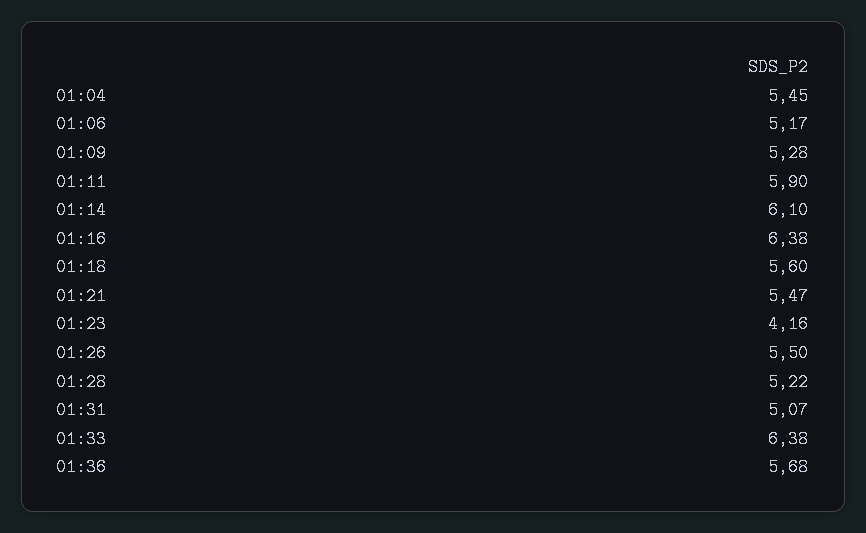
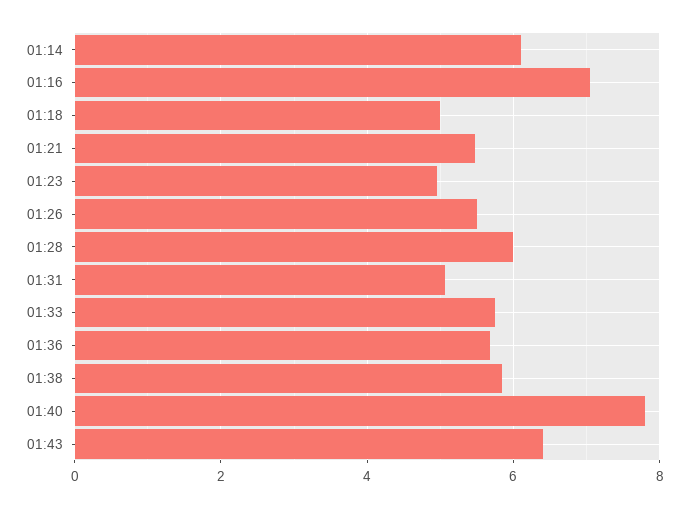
01:04: 5.45 -> none
01:06: 5.17 -> none
01:09: 5.28 -> none
01:11: 5.9 -> none
01:16: 6.38 -> 7
01:18: 5.6 -> 5
01:23: 4.16 -> 5
01:28: 5.22 -> 6
01:33: 6.38 -> 5.8
01:38: none -> 5.8
01:40: none -> 7.8
01:43: none -> 6.4

